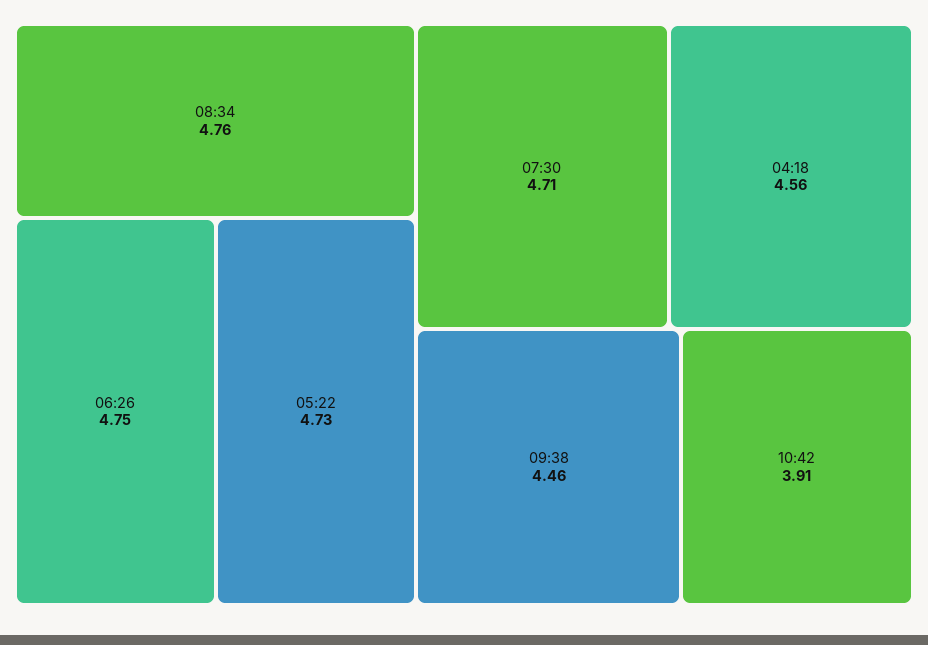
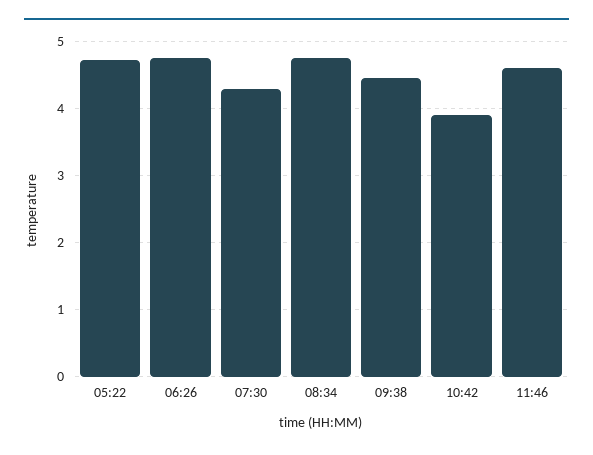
07:30: 4.71 -> 4.3
04:18: 4.56 -> none
11:46: none -> 4.6

